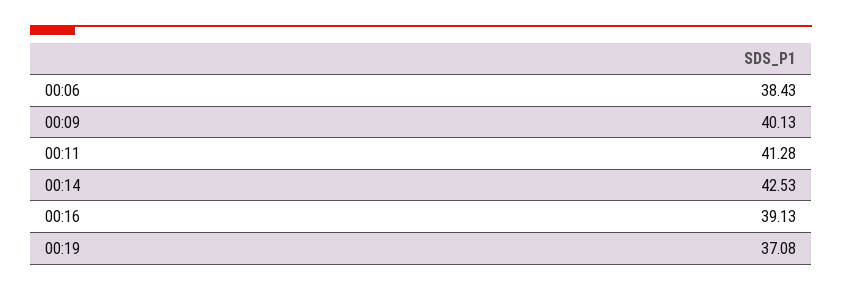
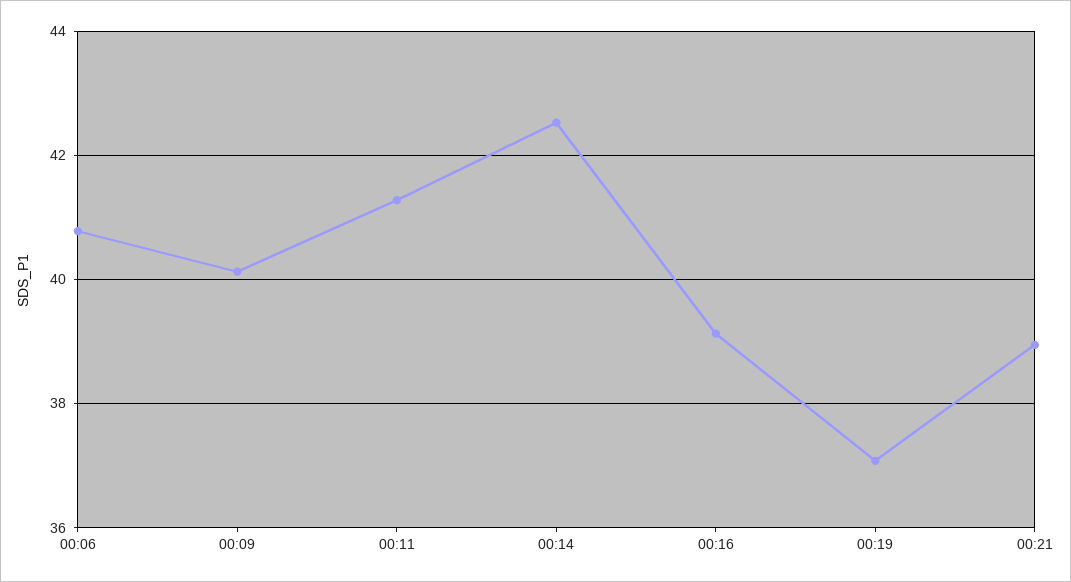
00:06: 38.43 -> 40.8
00:21: none -> 39

